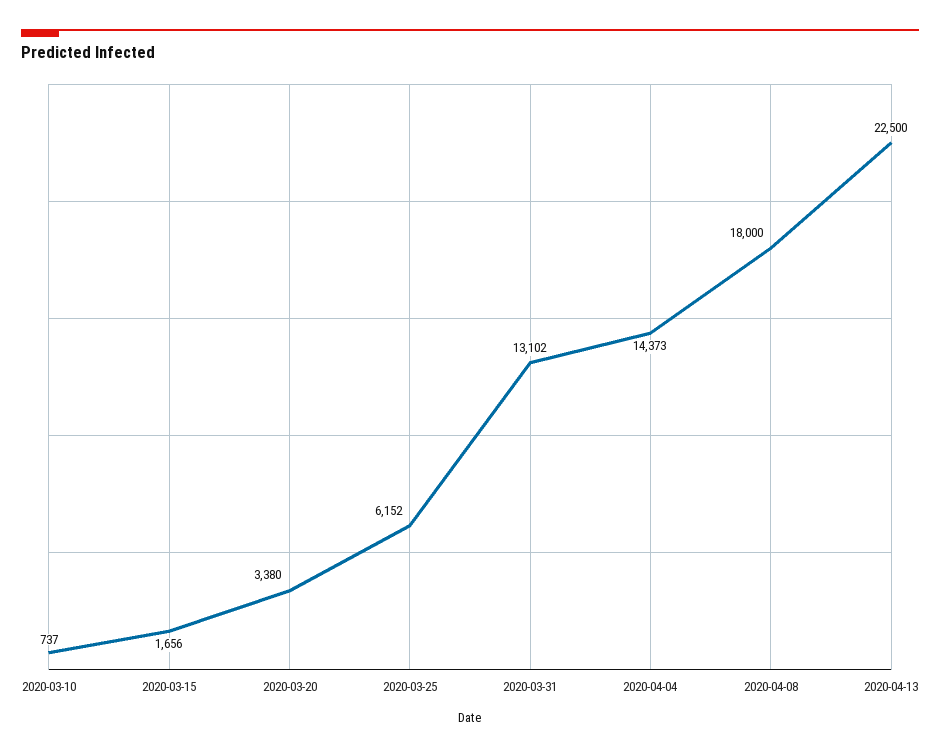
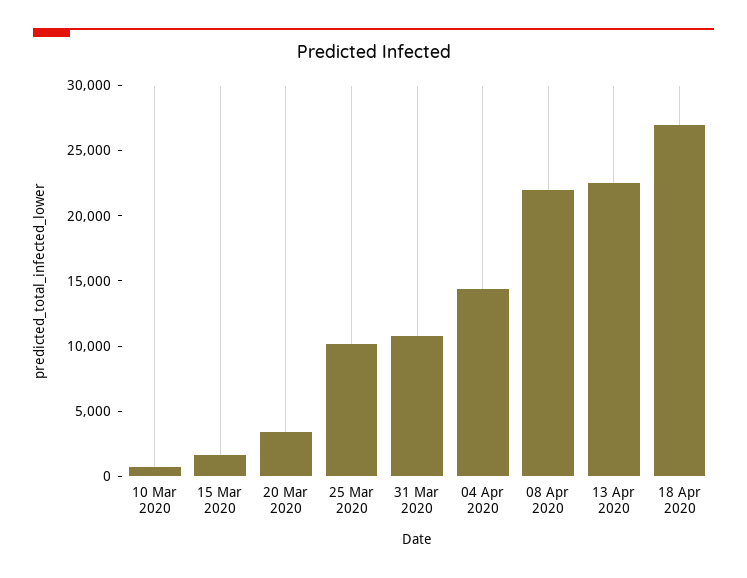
2020-03-25: 6152 -> 10000
2020-03-31: 13102 -> 11000
2020-04-08: 18000 -> 22000
18 Apr 2020: none -> 27000

